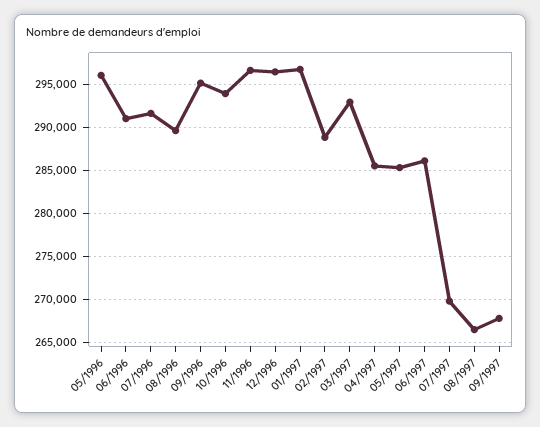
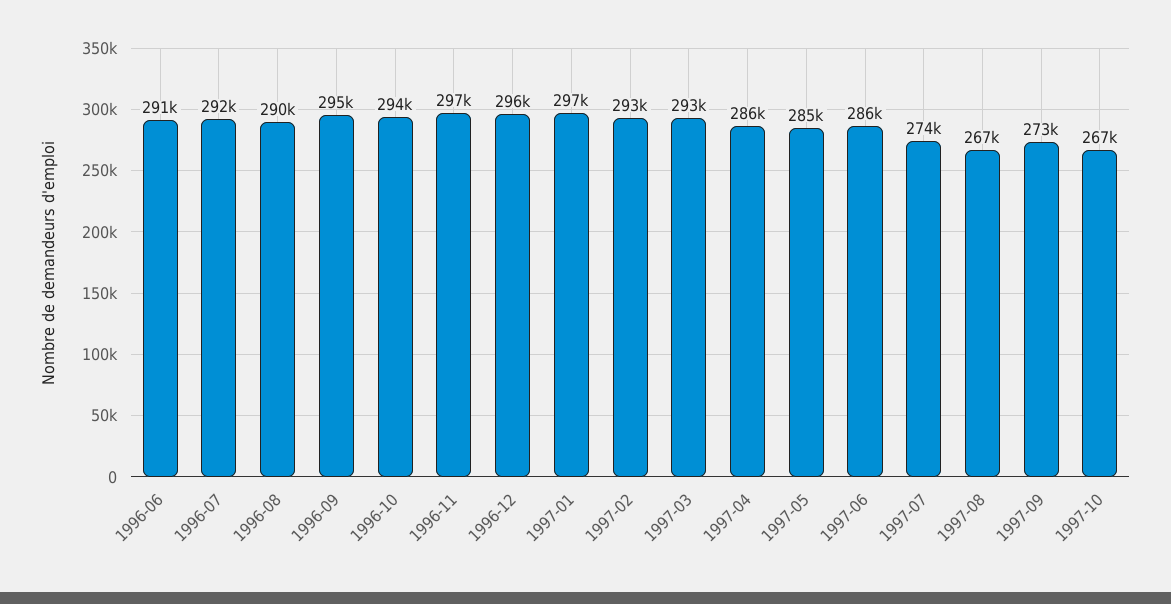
05/1996: 296000 -> none
02/1997: 289000 -> 293000
07/1997: 270000 -> 274000
09/1997: 268000 -> 273000
1997-10: none -> 267000

